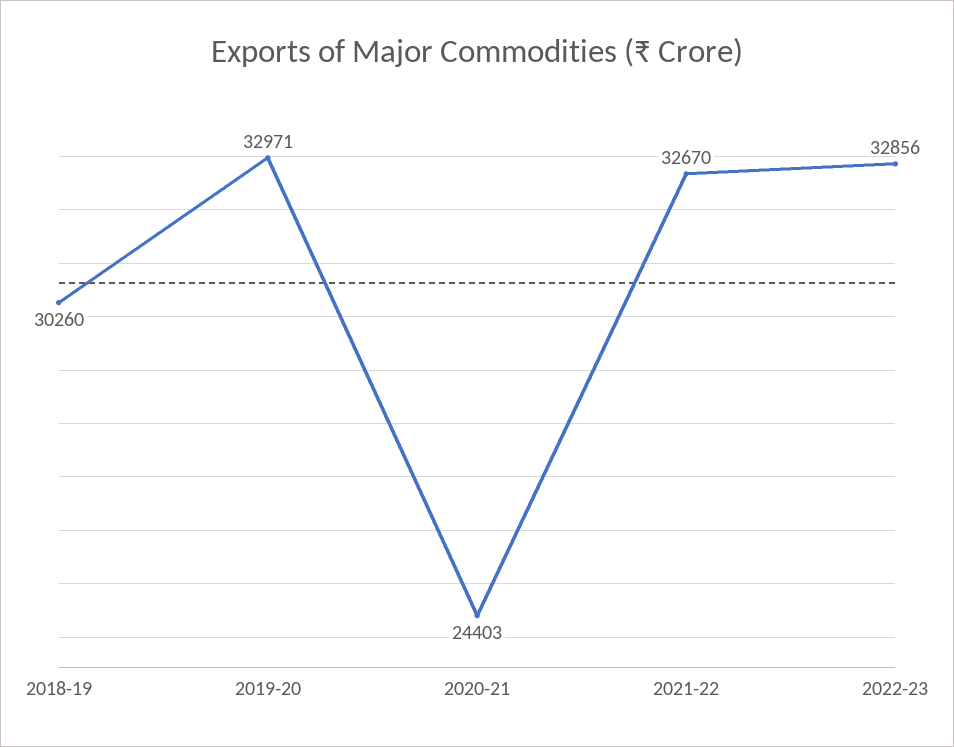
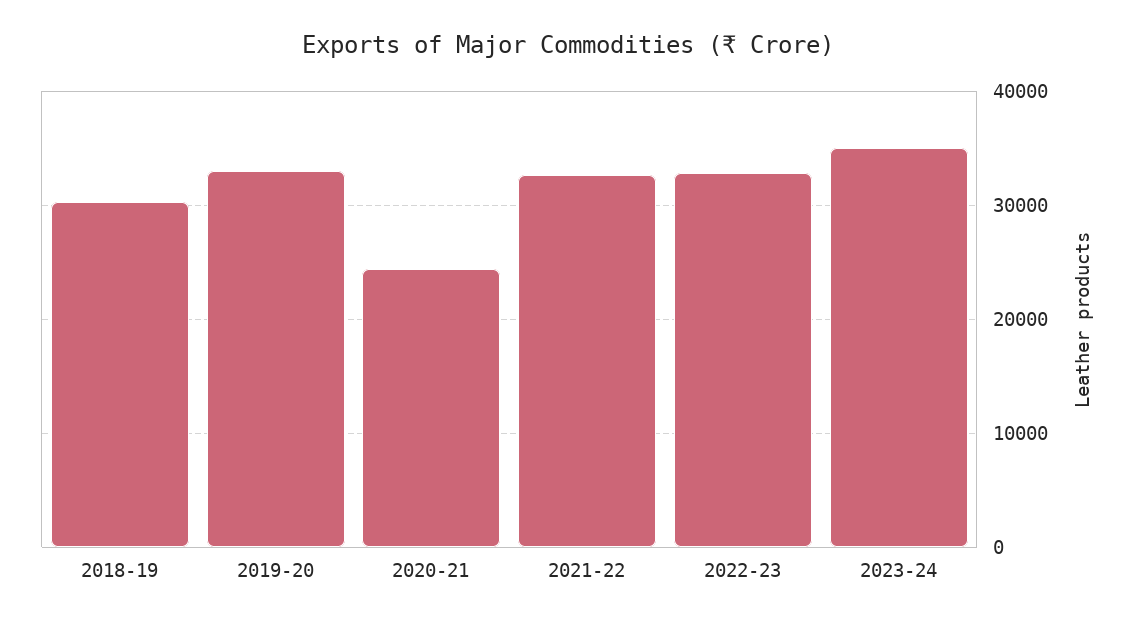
2023-24: none -> 35000

